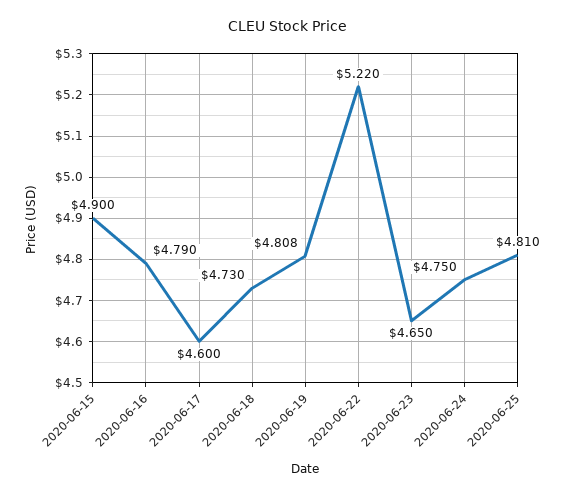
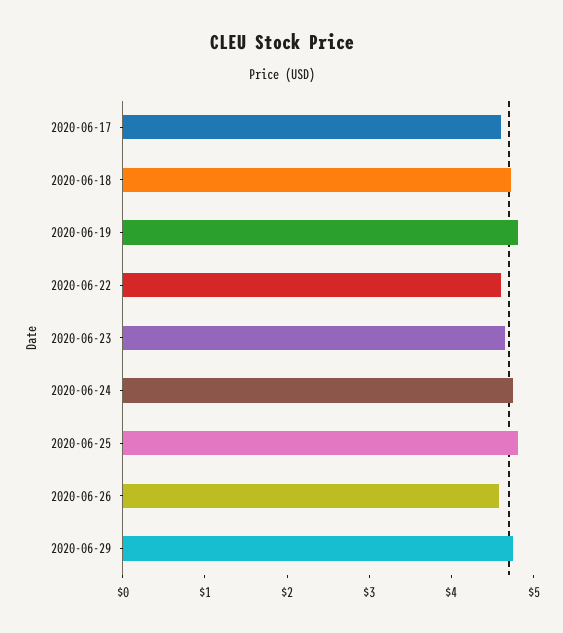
2020-06-15: 4.9 -> none
2020-06-16: 4.79 -> none
2020-06-22: 5.22 -> 4.6
2020-06-26: none -> 4.6
2020-06-29: none -> 4.8

